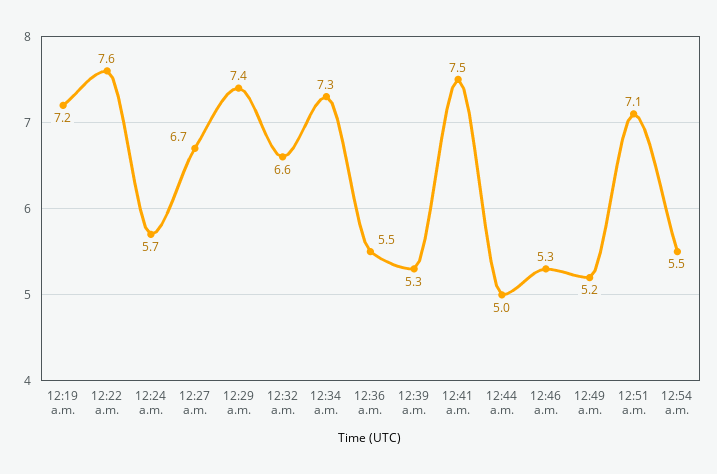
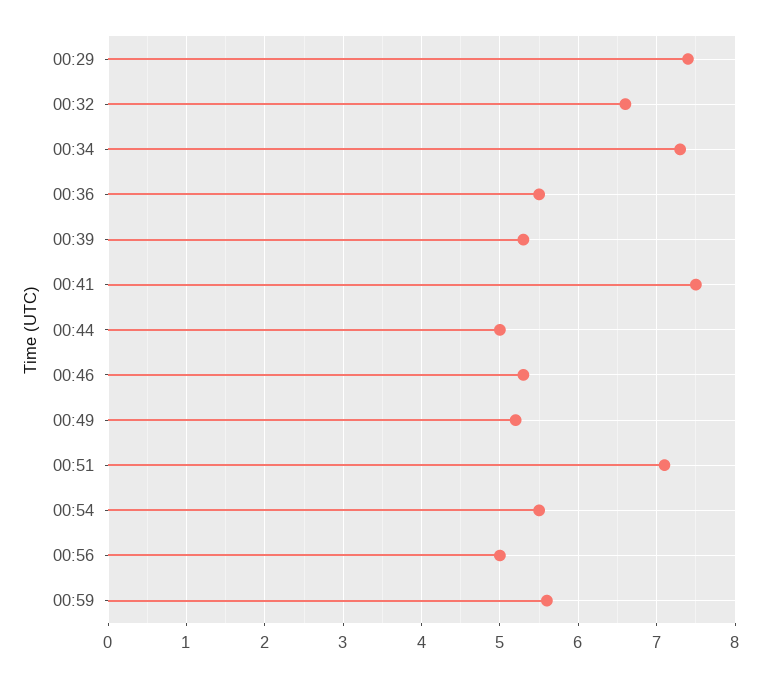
12:19 a.m.: 7.2 -> none
12:22 a.m.: 7.6 -> none
12:24 a.m.: 5.7 -> none
12:27 a.m.: 6.7 -> none
00:56: none -> 5
00:59: none -> 5.6

